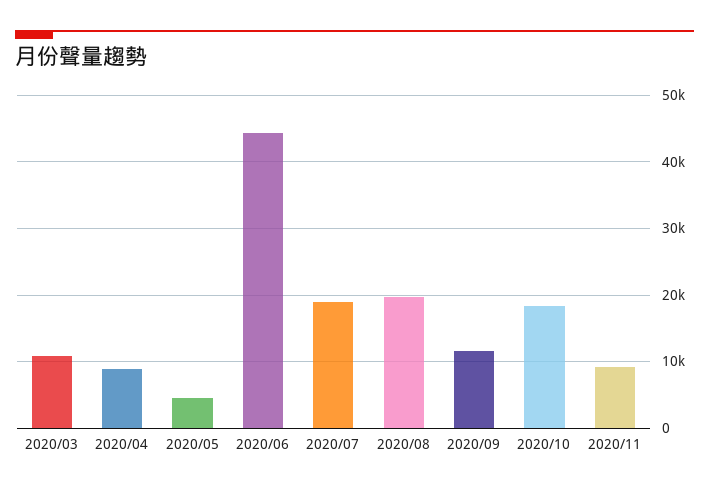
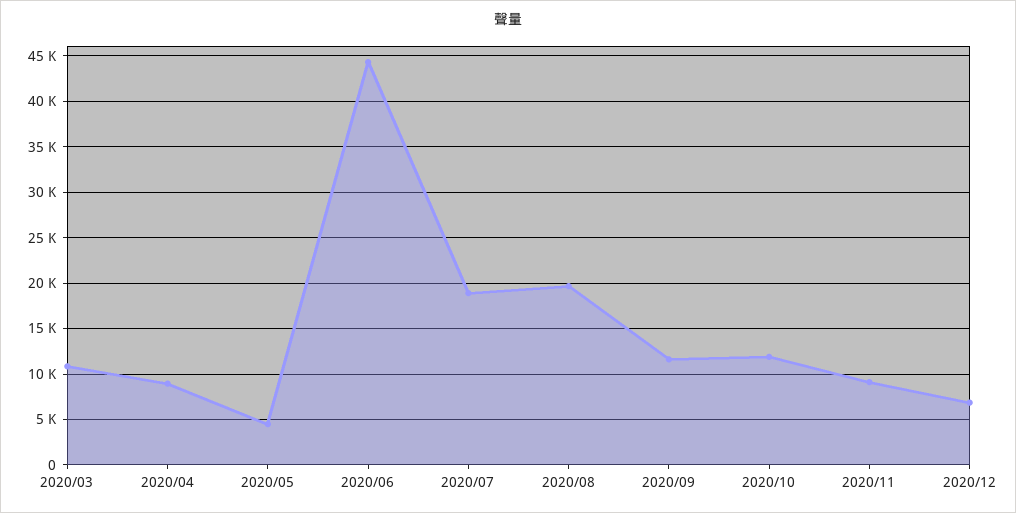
2020/10: 18000 -> 12000
2020/12: none -> 7000

